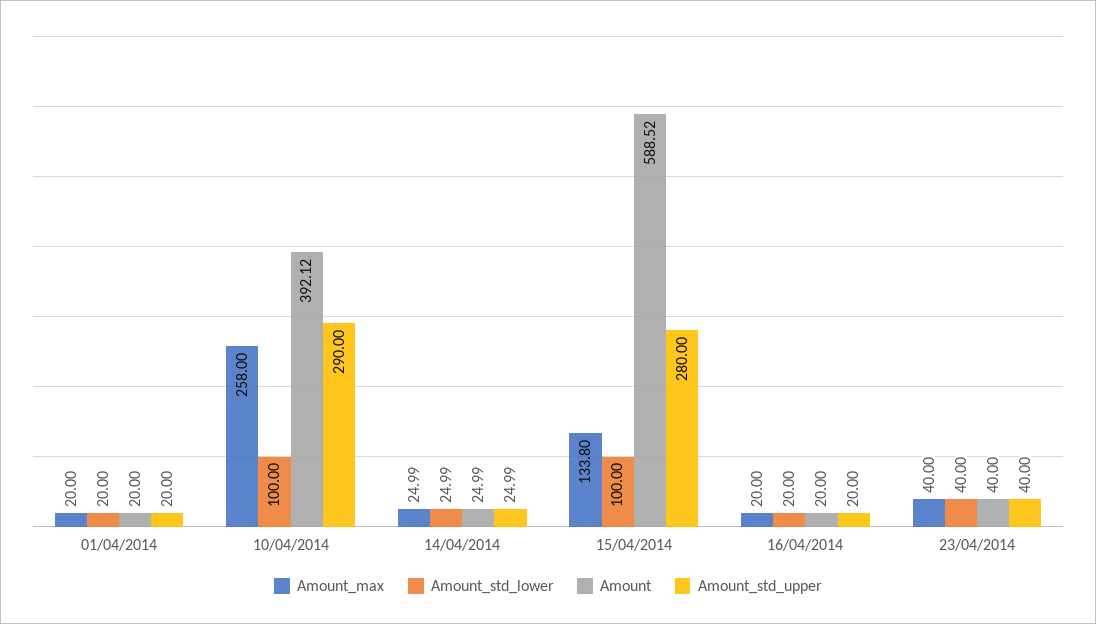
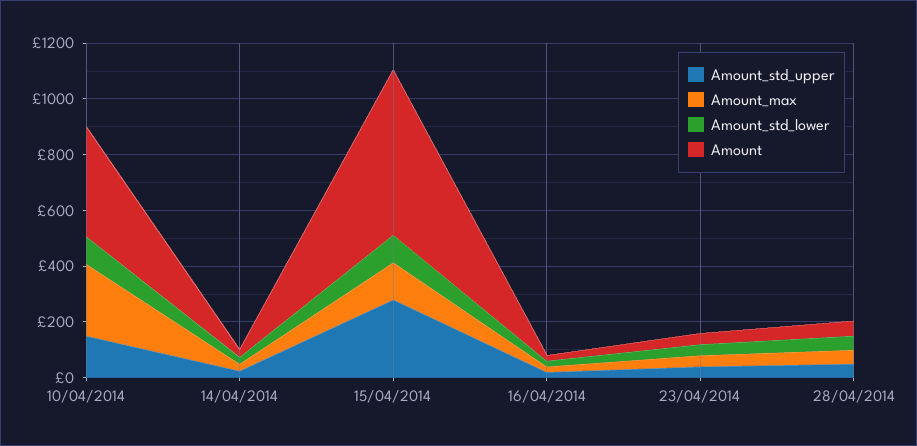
Amount_max, 01/04/2014: 20 -> none
Amount_std_lower, 01/04/2014: 20 -> none
Amount, 01/04/2014: 20 -> none
Amount_std_upper, 01/04/2014: 20 -> none
Amount_std_upper, 10/04/2014: 290 -> 150
Amount_std_upper, 28/04/2014: none -> 50
Amount_max, 28/04/2014: none -> 50
Amount_std_lower, 28/04/2014: none -> 50
Amount, 28/04/2014: none -> 50

